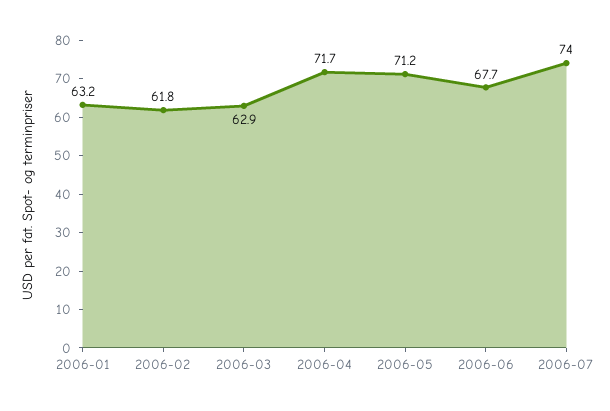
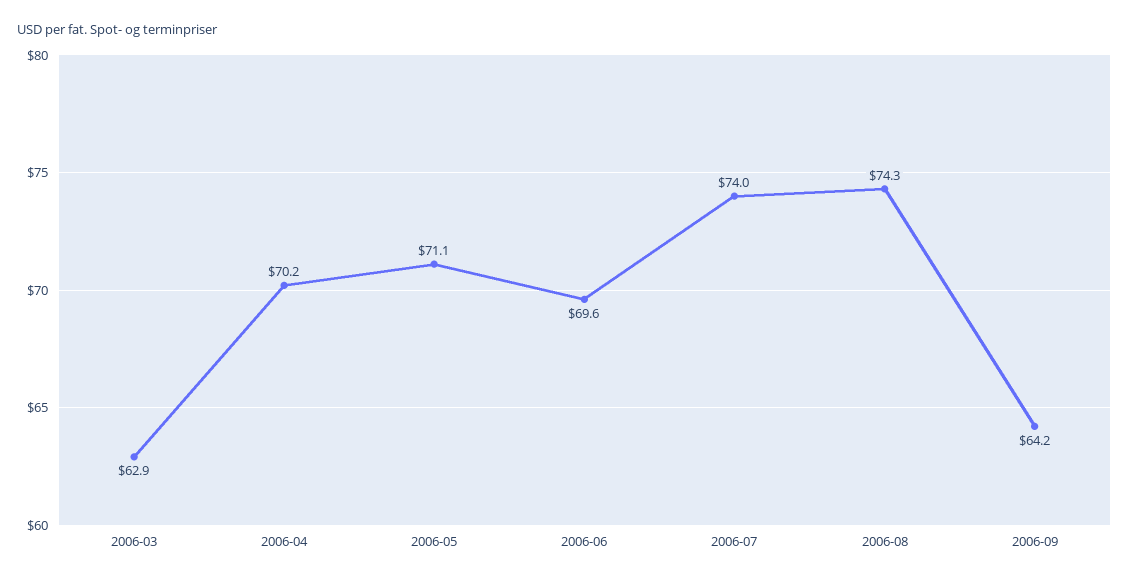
2006-01: 63.2 -> none
2006-02: 61.8 -> none
2006-04: 71.7 -> 70.2
2006-05: 71.2 -> 71.1
2006-06: 67.7 -> 69.6
2006-08: none -> 74.3
2006-09: none -> 64.2

